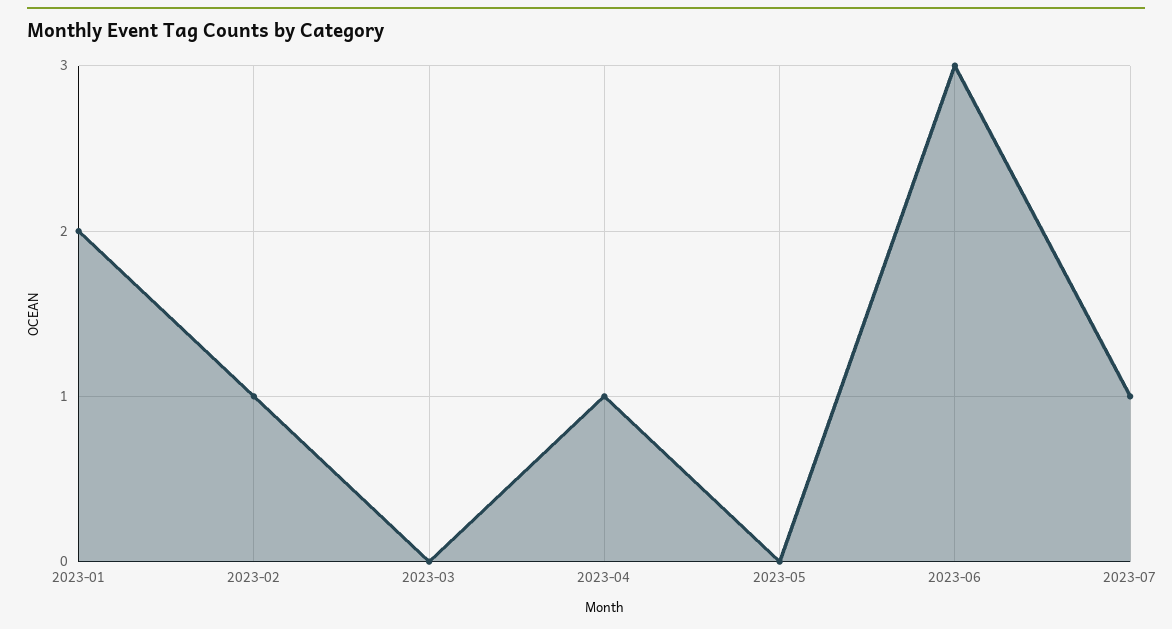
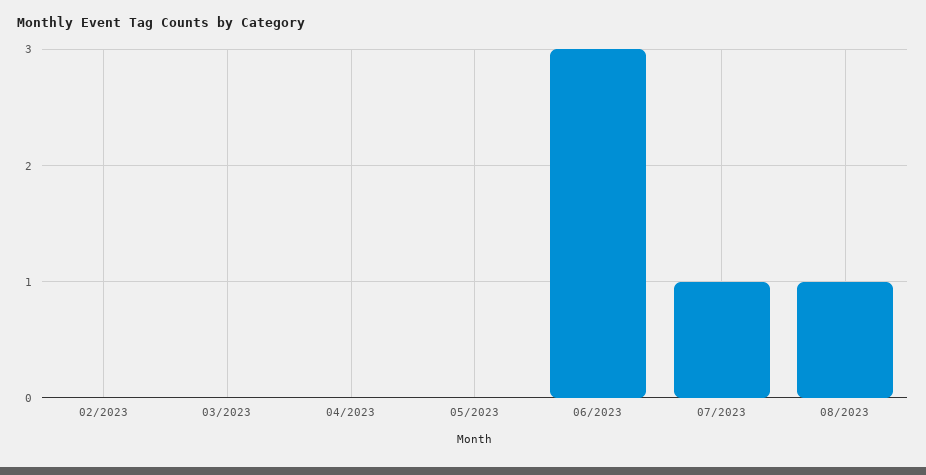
2023-01: 2 -> none
2023-02: 1 -> 0
2023-04: 1 -> 0
08/2023: none -> 1

